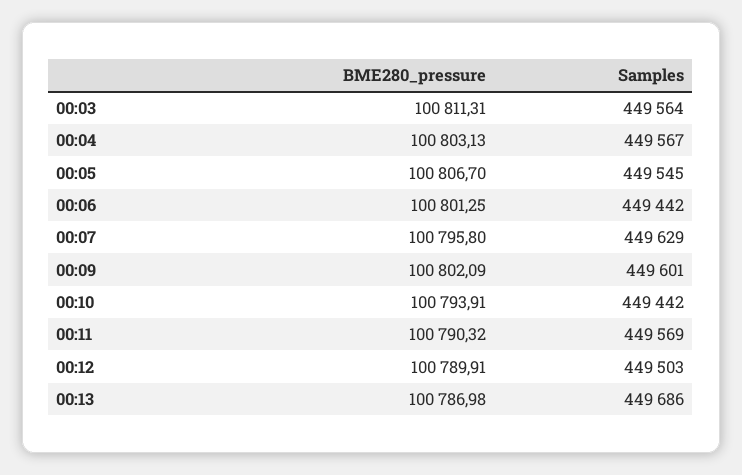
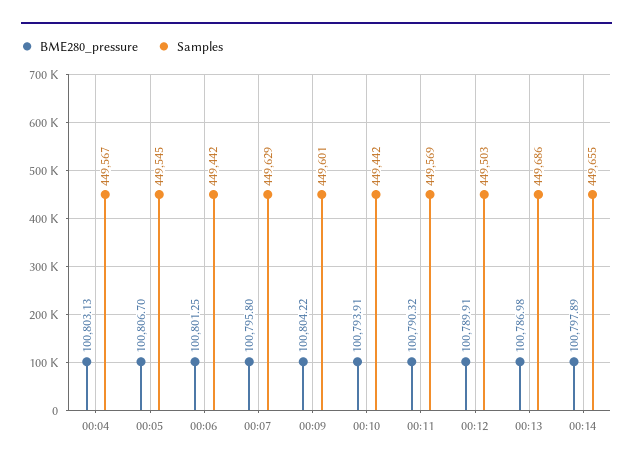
BME280_pressure, 00:03: 100811.31 -> none
Samples, 00:03: 449564 -> none
BME280_pressure, 00:09: 100802.09 -> 100804.22
BME280_pressure, 00:14: none -> 100797.89
Samples, 00:14: none -> 449655

